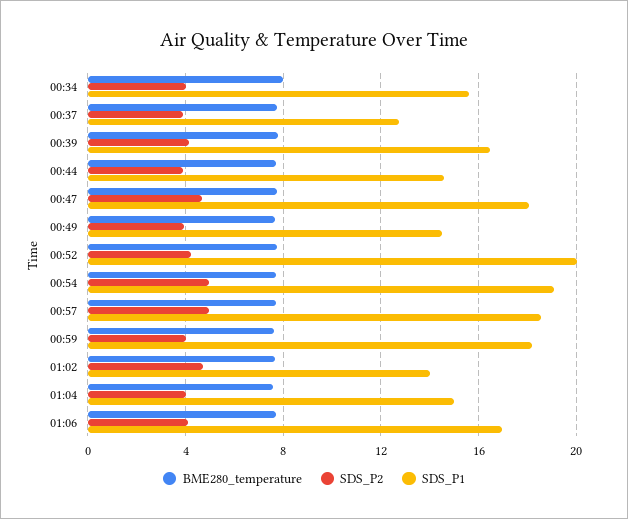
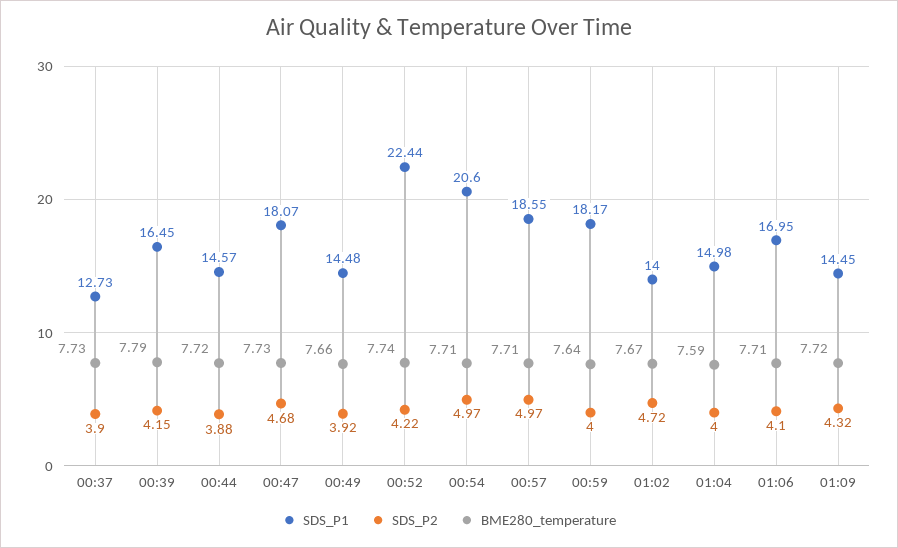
BME280_temperature, 00:34: 8 -> none
SDS_P2, 00:34: 4 -> none
SDS_P1, 00:34: 15.5 -> none
SDS_P1, 00:52: 20 -> 22.44
SDS_P1, 00:54: 19 -> 20.6
SDS_P1, 01:09: none -> 14.45
SDS_P2, 01:09: none -> 4.32
BME280_temperature, 01:09: none -> 7.72

